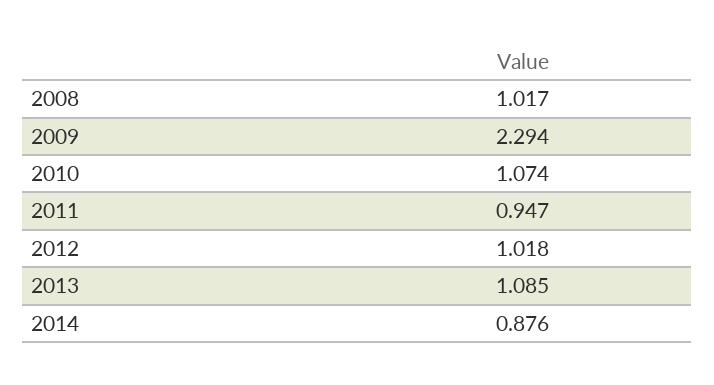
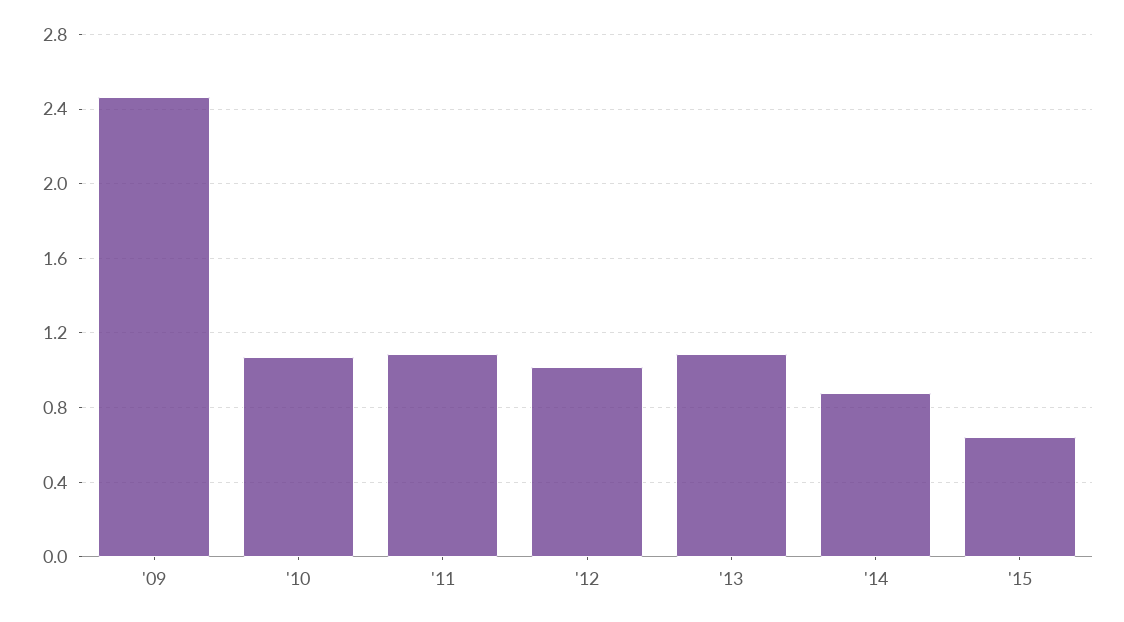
2008: 1.017 -> none
2009: 2.294 -> 2.45
2011: 0.947 -> 1.1
'15: none -> 0.65

